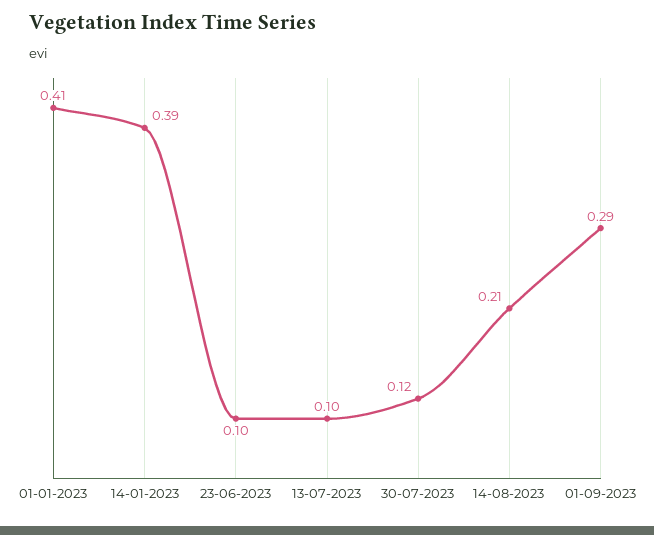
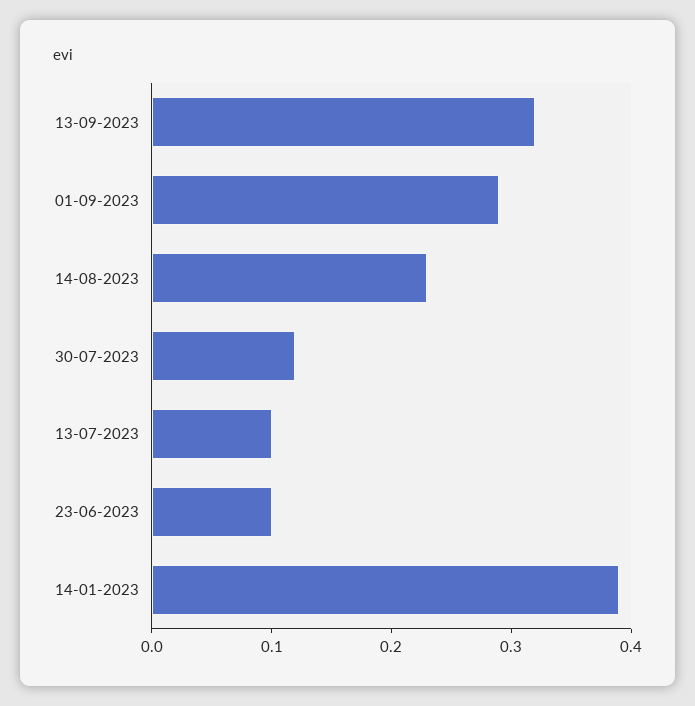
01-01-2023: 0.41 -> none
14-08-2023: 0.21 -> 0.23
13-09-2023: none -> 0.32

